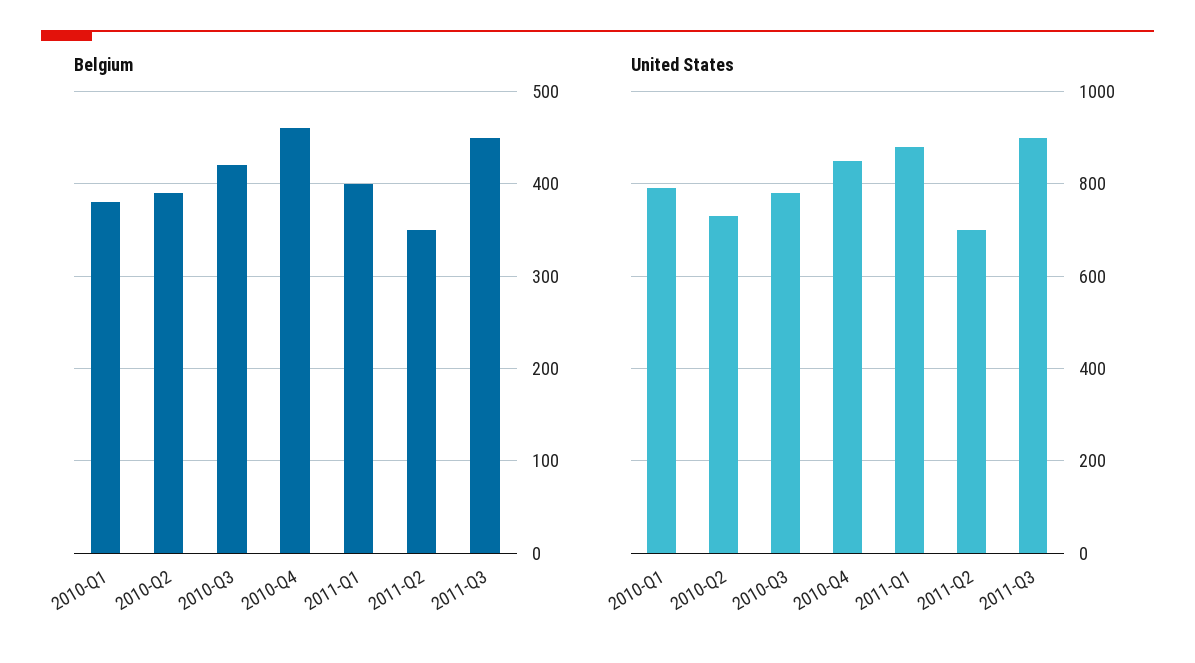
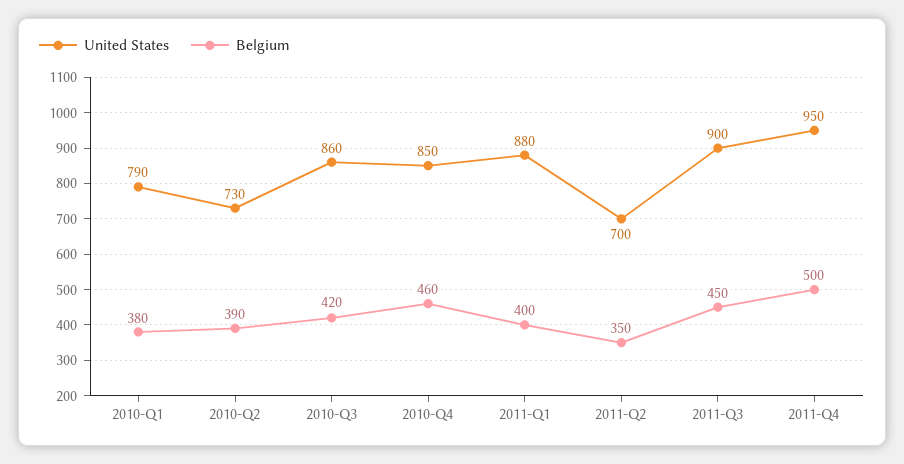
United States, 2010-Q3: 780 -> 860
United States, 2011-Q4: none -> 950
Belgium, 2011-Q4: none -> 500

